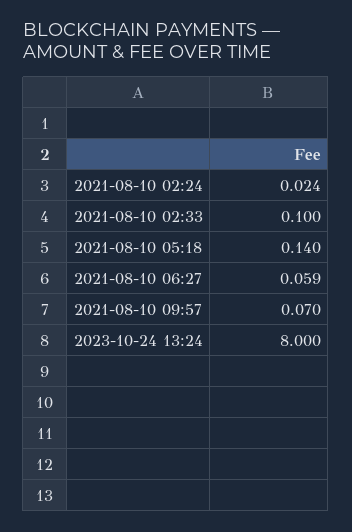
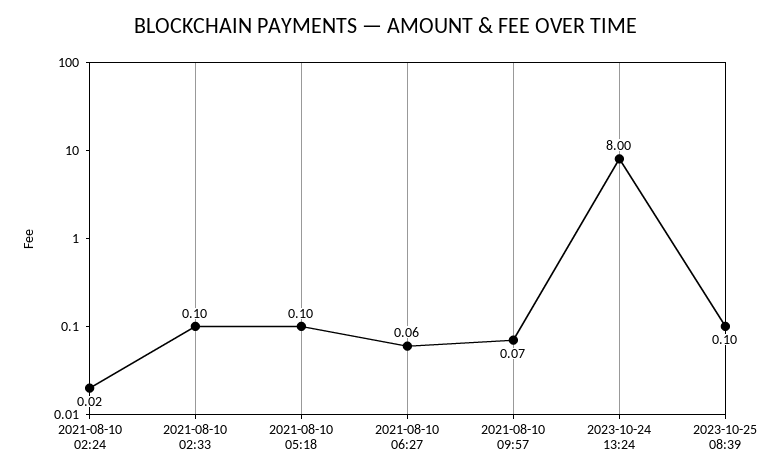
2021-08-10 05:18: 0.14 -> 0.1
2023-10-25 08:39: none -> 0.1

